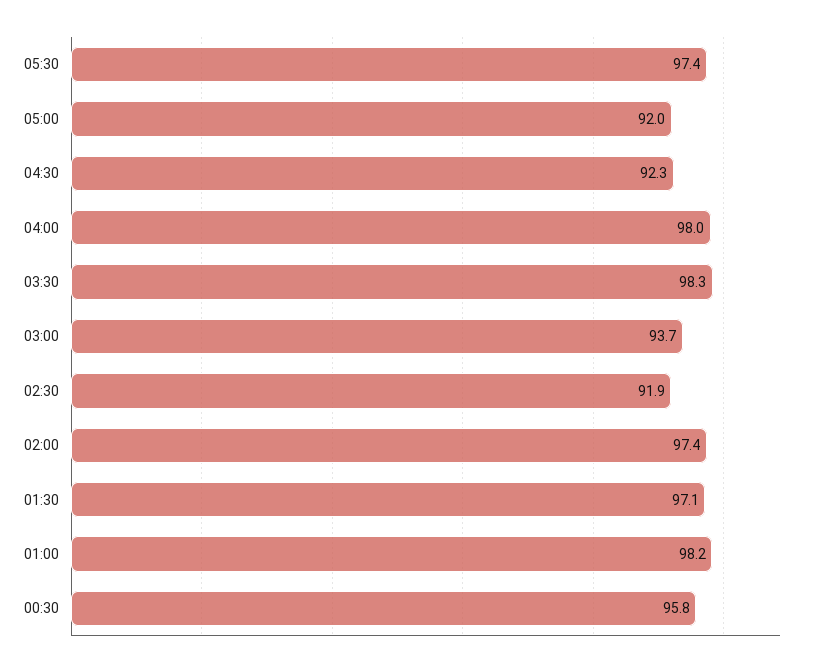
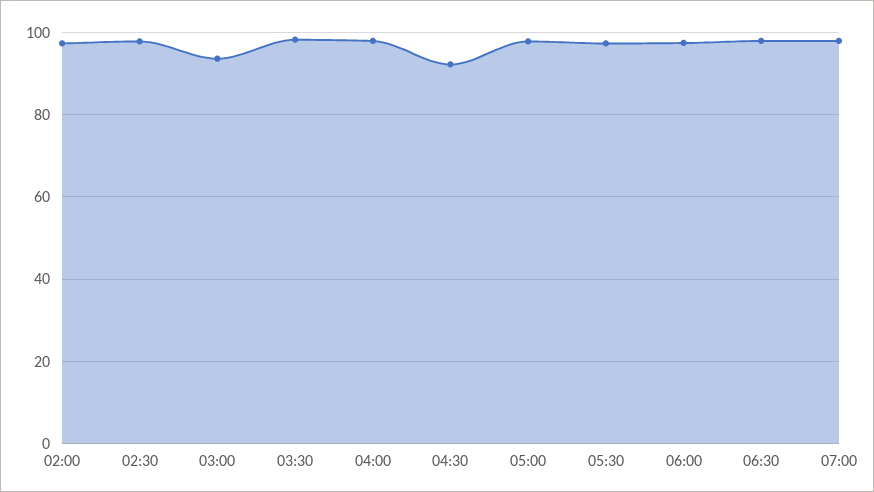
05:00: 92 -> 98
02:30: 91.9 -> 98
01:30: 97.1 -> none
01:00: 98.2 -> none
00:30: 95.8 -> none
06:00: none -> 98
06:30: none -> 98
07:00: none -> 98

